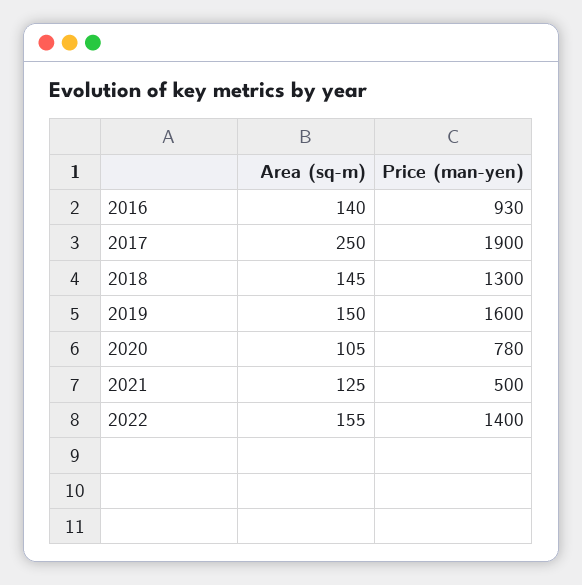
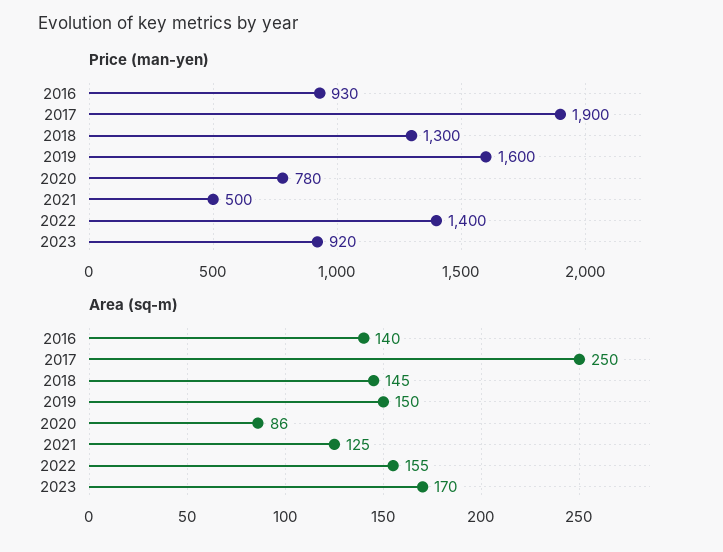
Area (sq-m), 2020: 105 -> 86
Price (man-yen), 2023: none -> 920
Area (sq-m), 2023: none -> 170

